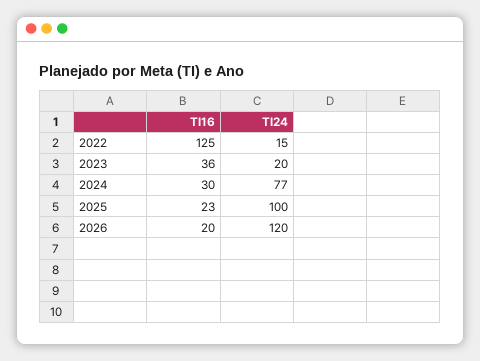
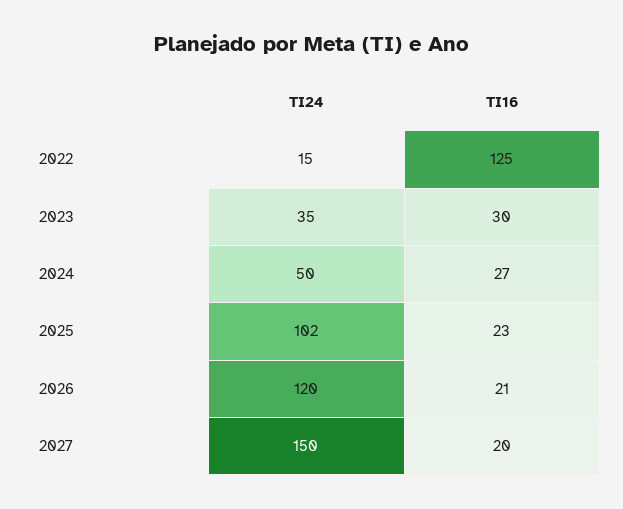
TI16, 2023: 36 -> 30
TI24, 2023: 20 -> 35
TI16, 2024: 30 -> 27
TI24, 2024: 77 -> 50
TI24, 2025: 100 -> 102
TI16, 2026: 20 -> 21
TI24, 2027: none -> 150
TI16, 2027: none -> 20

